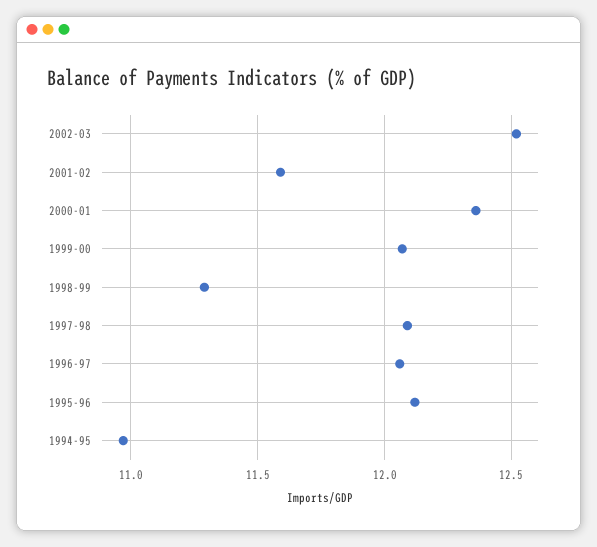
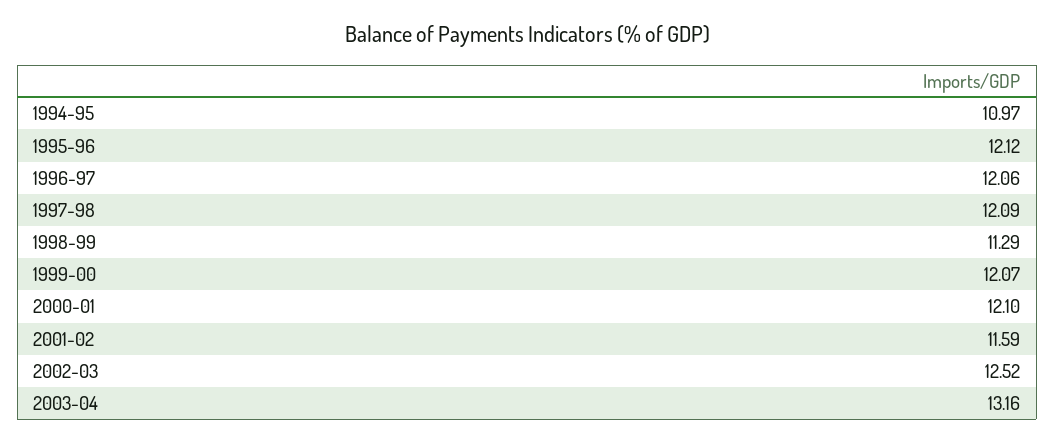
2000-01: 12.35 -> 12.1
2003-04: none -> 13.16

